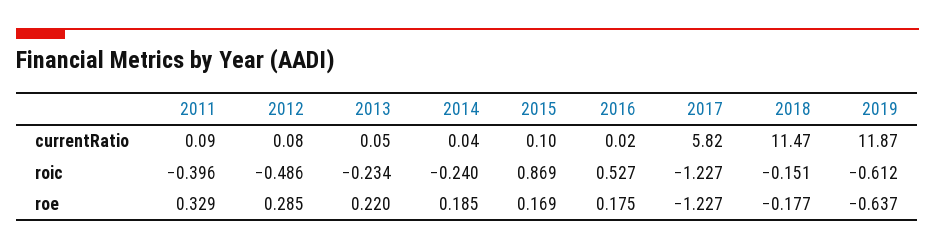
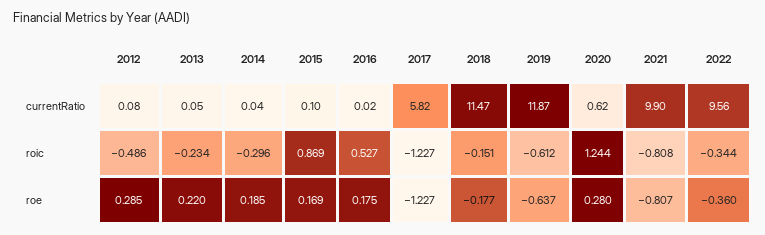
2011, currentRatio: 0.09 -> none
2011, roic: -0.396 -> none
2014, roic: -0.24 -> -0.296
2011, roe: 0.329 -> none
2020, currentRatio: none -> 0.62
2021, currentRatio: none -> 9.9
2022, currentRatio: none -> 9.56
2020, roic: none -> 1.244
2021, roic: none -> -0.808
2022, roic: none -> -0.344
2020, roe: none -> 0.28
2021, roe: none -> -0.807
2022, roe: none -> -0.36

